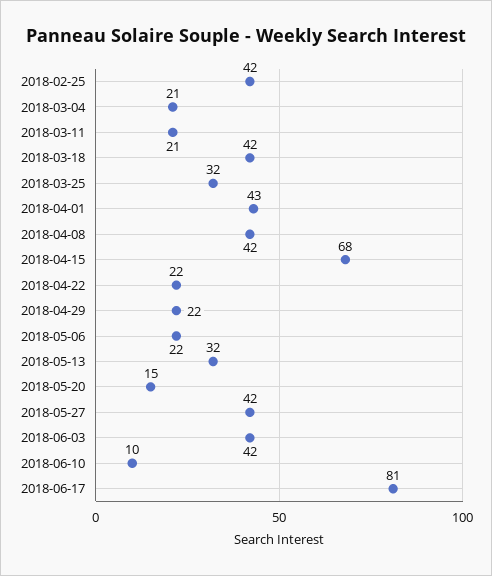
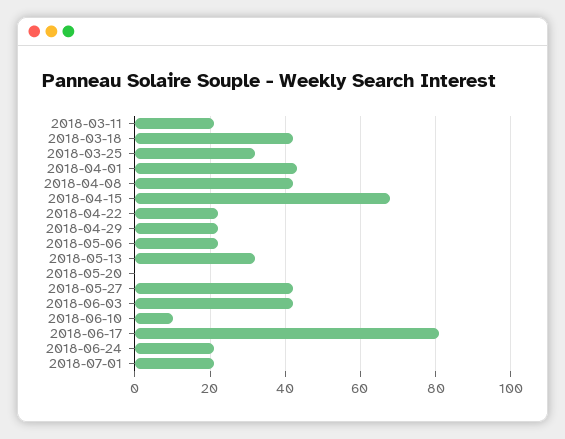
2018-02-25: 42 -> none
2018-03-04: 21 -> none
2018-05-20: 15 -> 0
2018-06-24: none -> 20
2018-07-01: none -> 20

